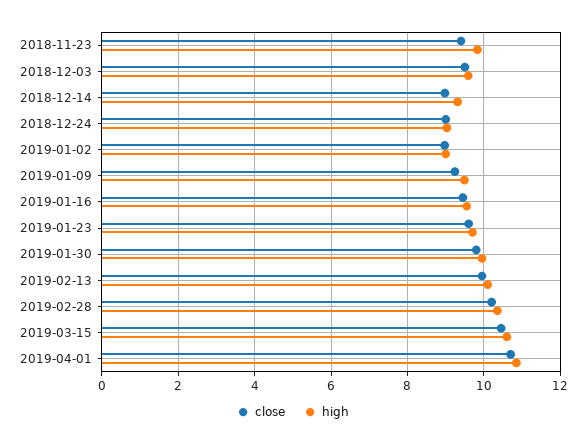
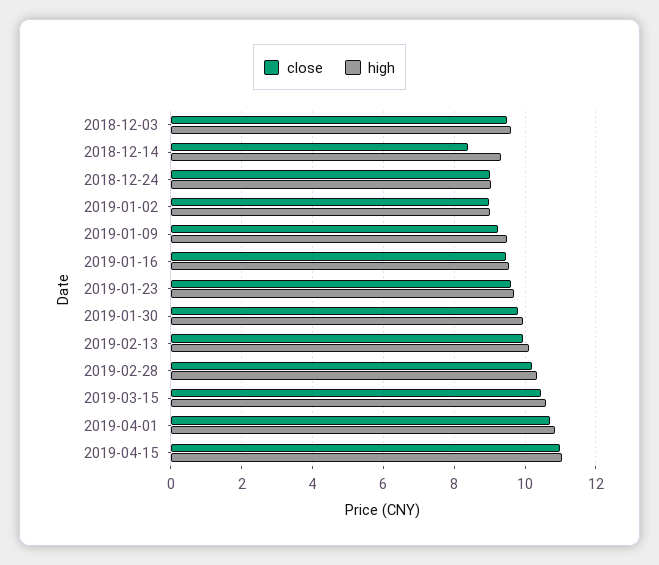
close, 2018-11-23: 9.4 -> none
high, 2018-11-23: 9.8 -> none
close, 2018-12-14: 9 -> 8.4
close, 2019-04-15: none -> 11
high, 2019-04-15: none -> 11

